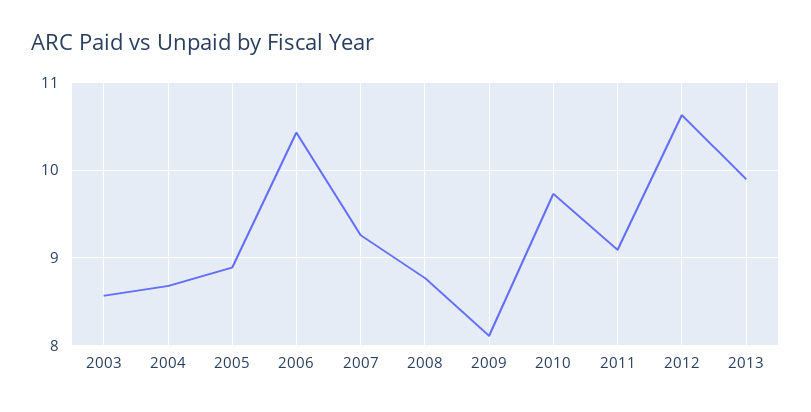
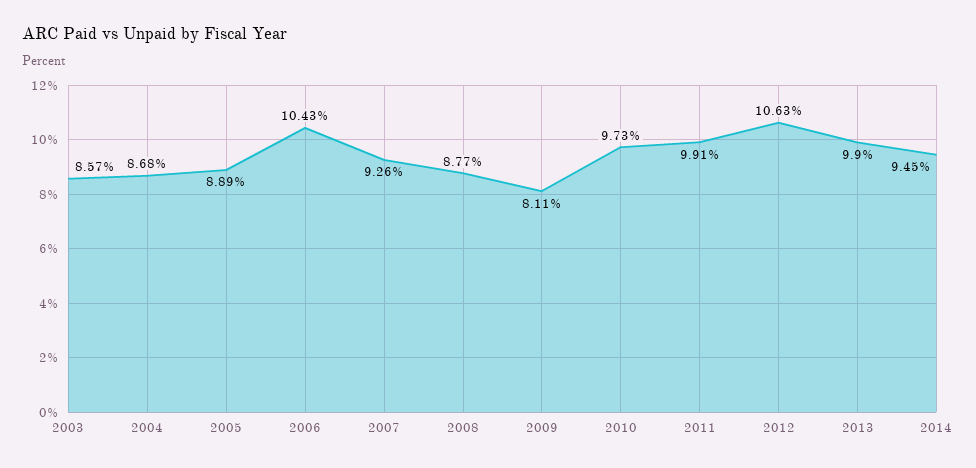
2011: 9.1 -> 9.91
2014: none -> 9.45

